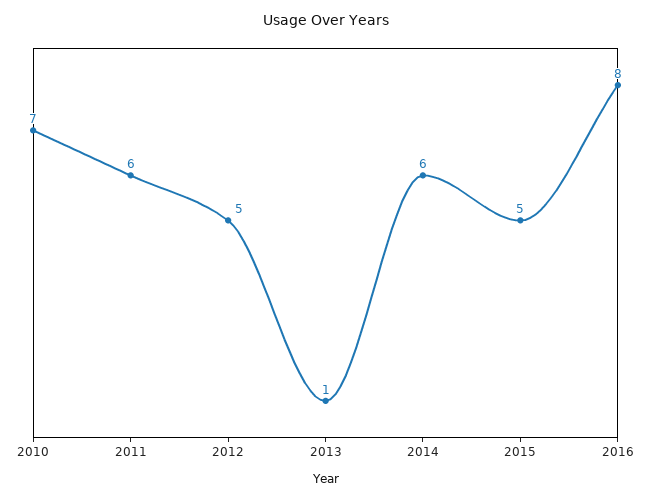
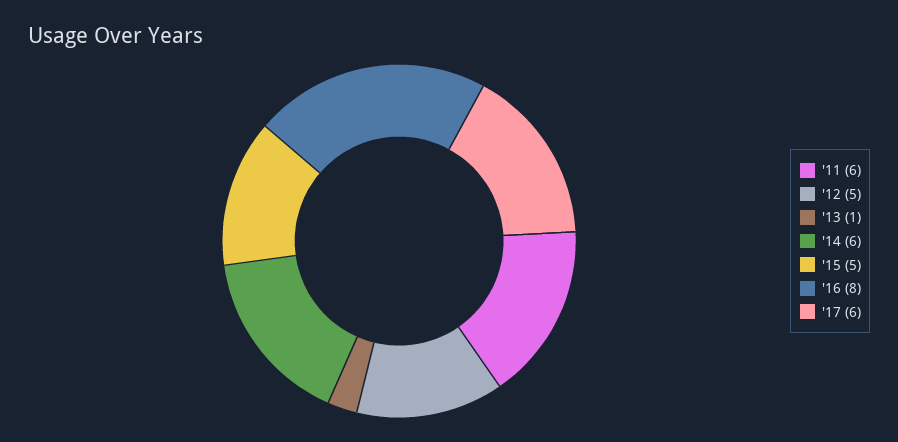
2010: 7 -> none
'17: none -> 6

